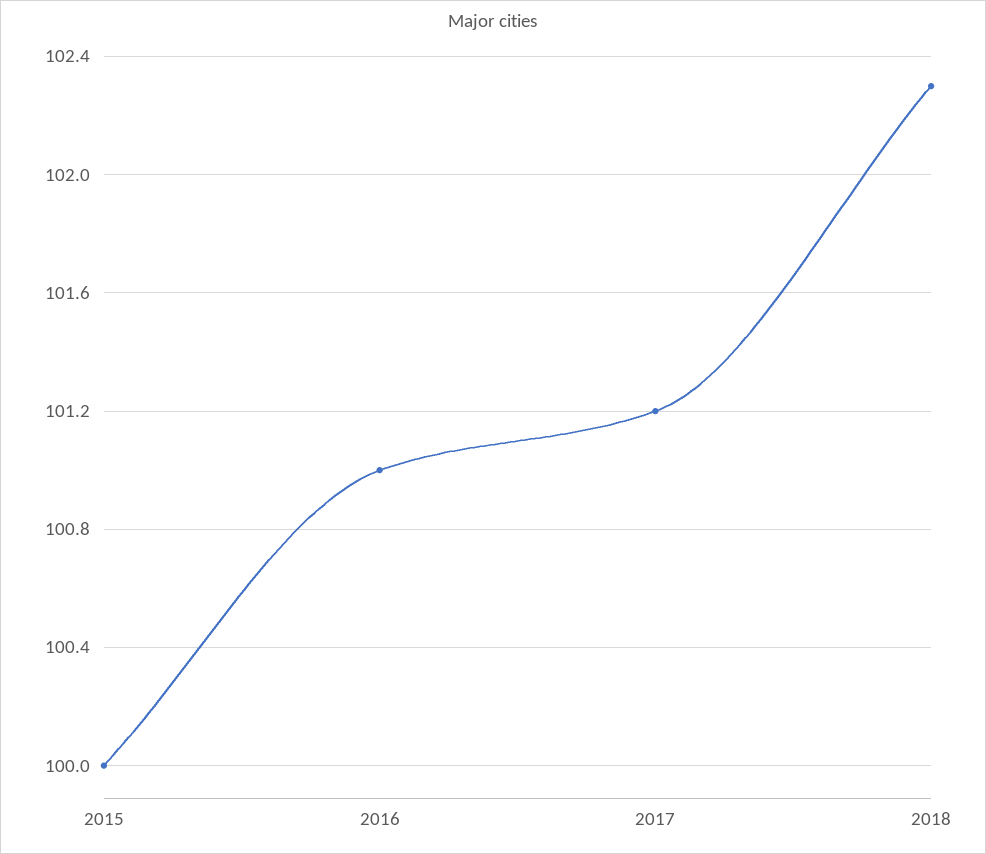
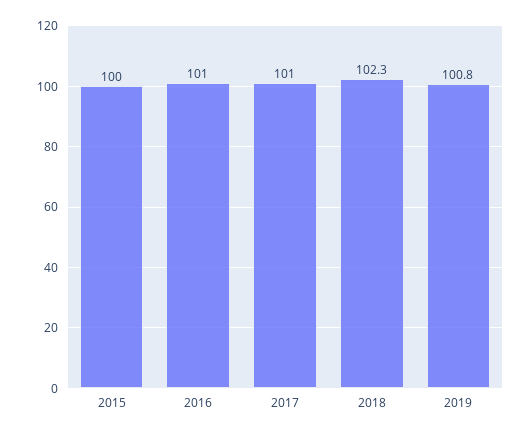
2017: 101.2 -> 101
2019: none -> 100.8

